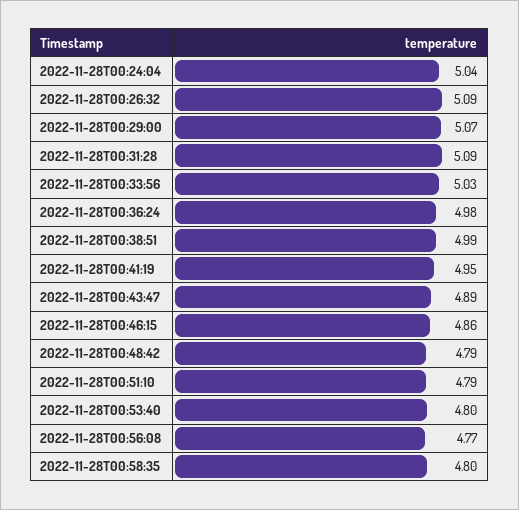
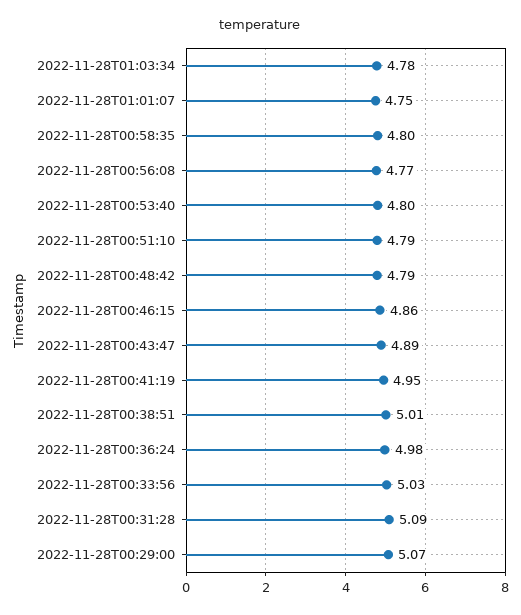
2022-11-28T00:24:04: 5.04 -> none
2022-11-28T00:26:32: 5.09 -> none
2022-11-28T00:38:51: 4.99 -> 5.01
2022-11-28T01:03:34: none -> 4.78
2022-11-28T01:01:07: none -> 4.75

